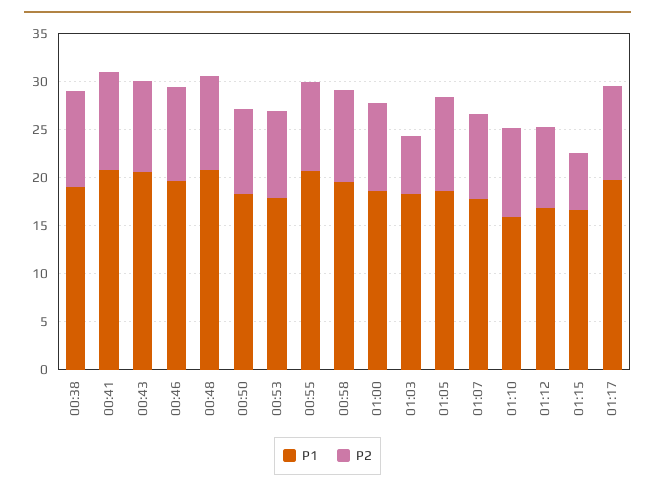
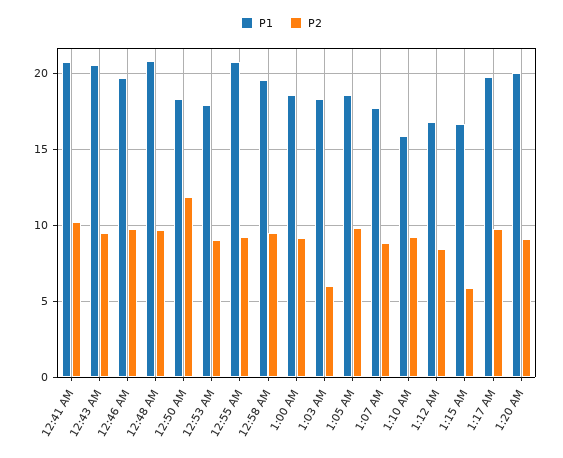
P1, 00:38: 19 -> none
P2, 00:38: 10 -> none
P2, 00:50: 9 -> 12
P1, 1:20 AM: none -> 20
P2, 1:20 AM: none -> 9

